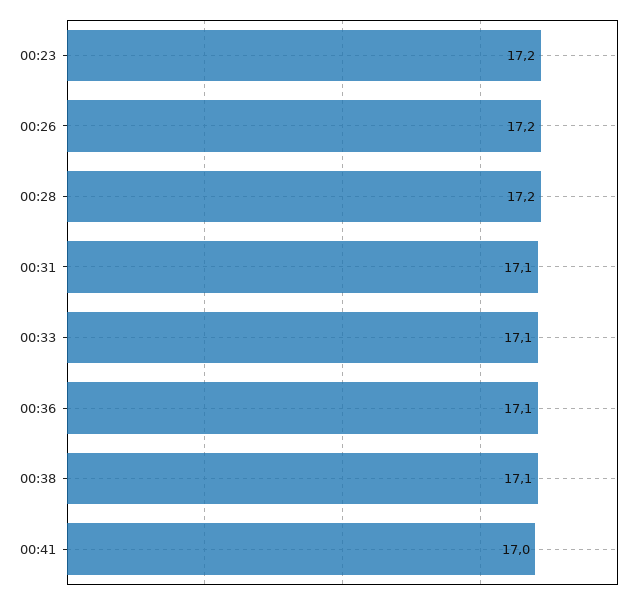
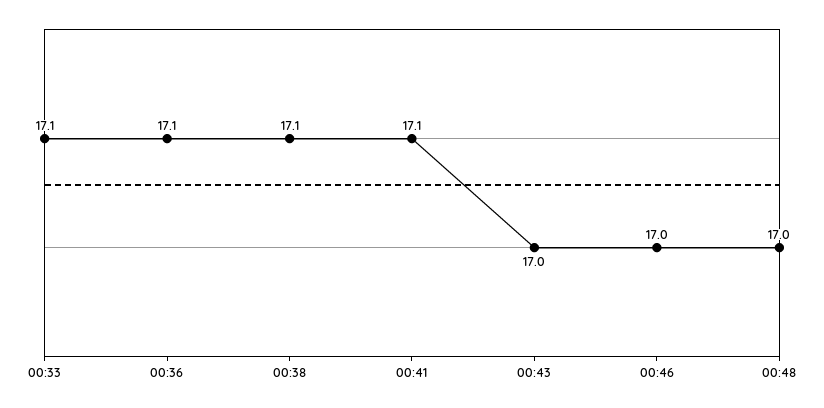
00:23: 17.2 -> none
00:26: 17.2 -> none
00:28: 17.2 -> none
00:31: 17.1 -> none
00:41: 17 -> 17.1
00:43: none -> 17
00:46: none -> 17
00:48: none -> 17

